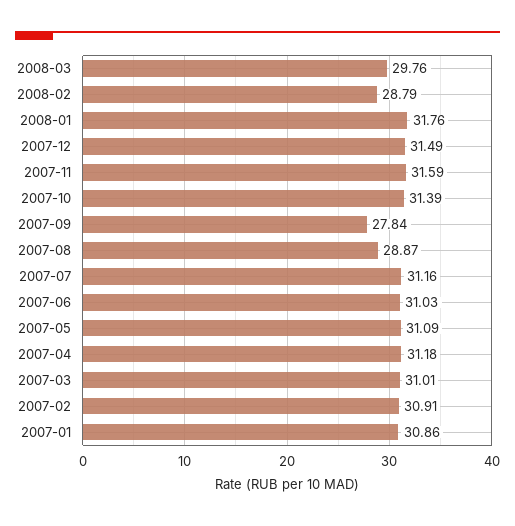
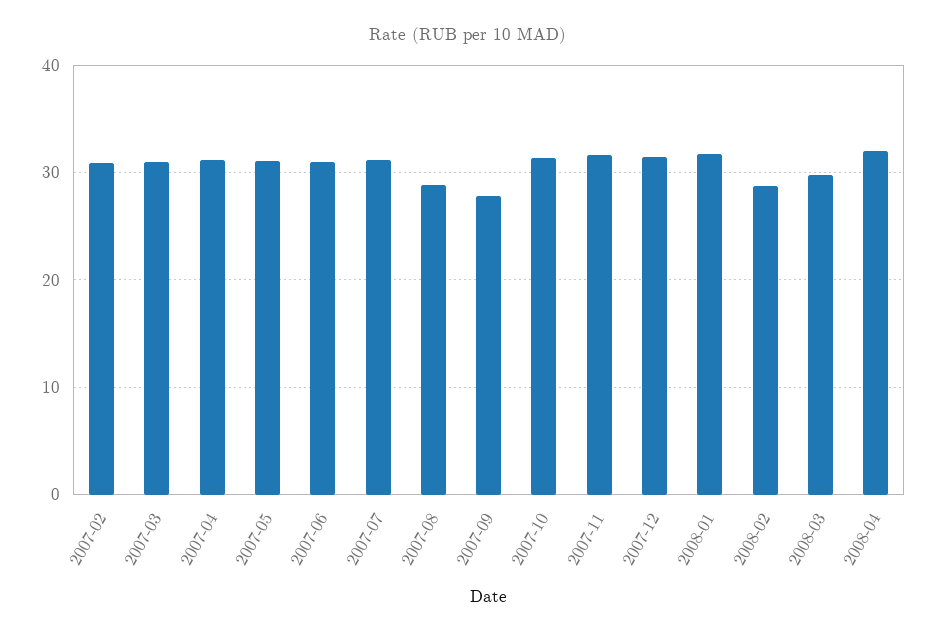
2007-01: 30.86 -> none
2008-04: none -> 32

